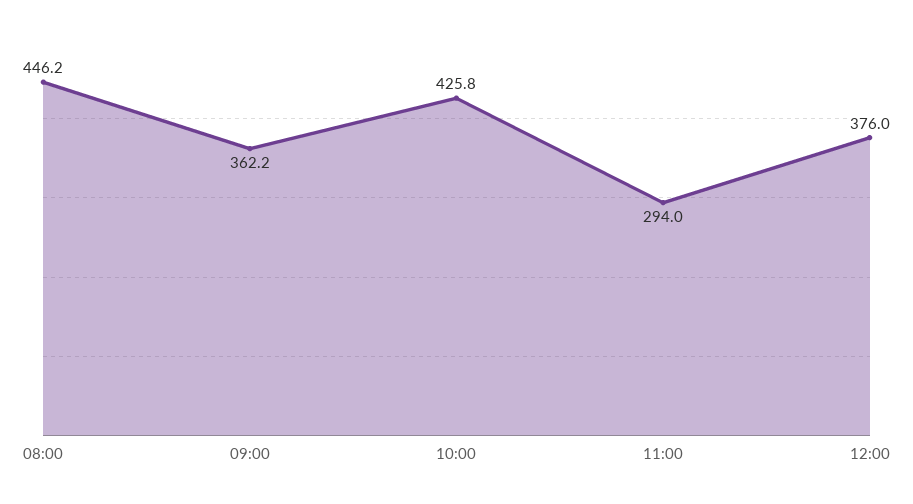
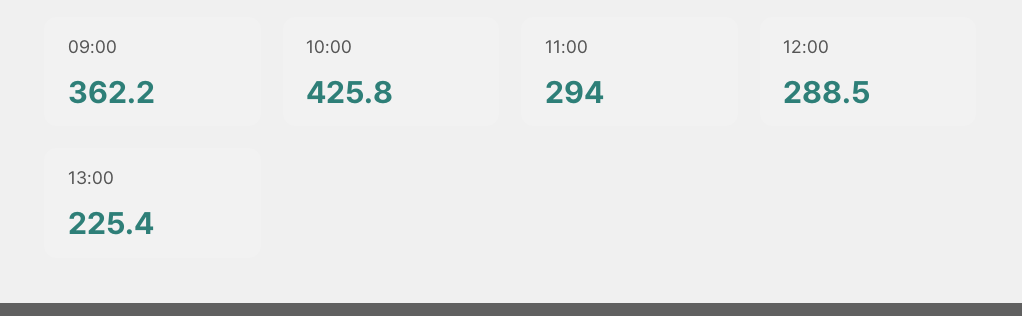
08:00: 446.2 -> none
12:00: 376 -> 288.5
13:00: none -> 225.4

